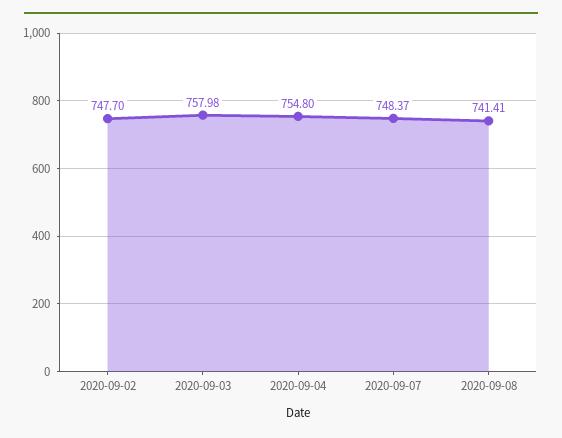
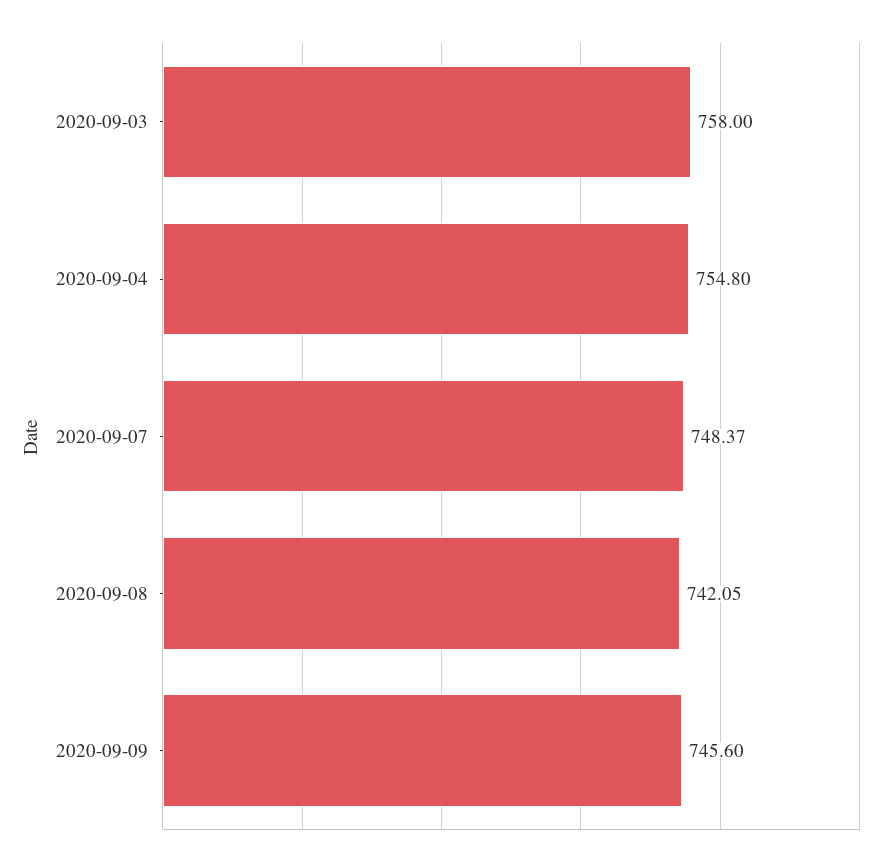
2020-09-02: 747.7 -> none
2020-09-03: 757.98 -> 758
2020-09-08: 741.41 -> 742.05
2020-09-09: none -> 745.6

